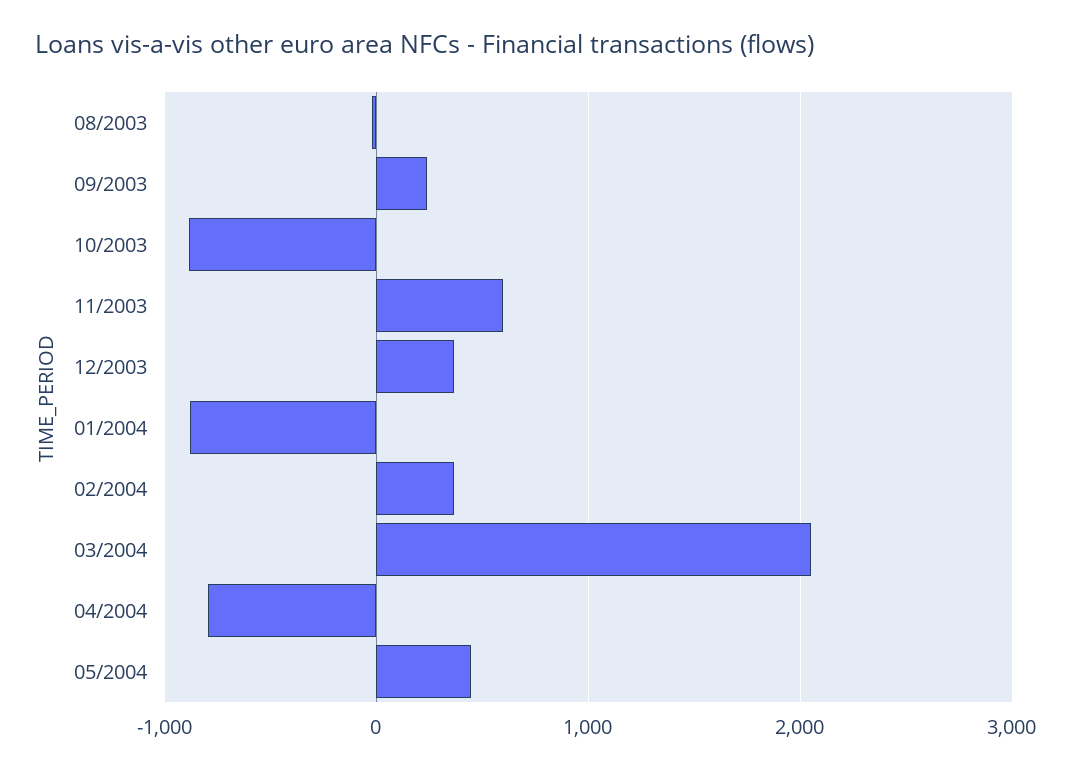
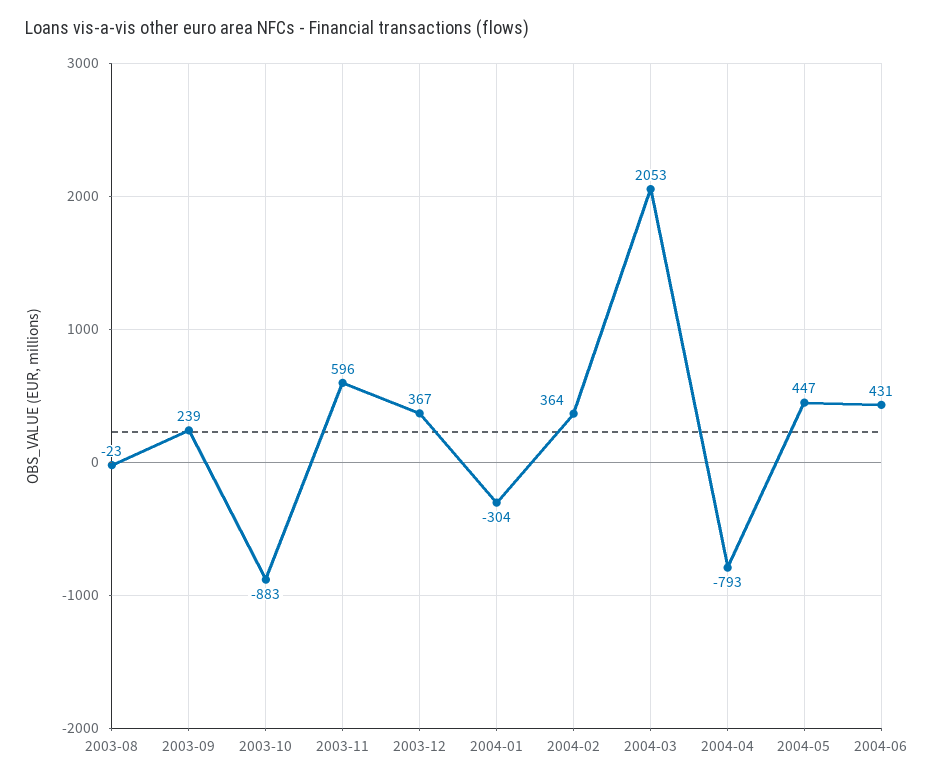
01/2004: -900 -> -304
2004-06: none -> 431

